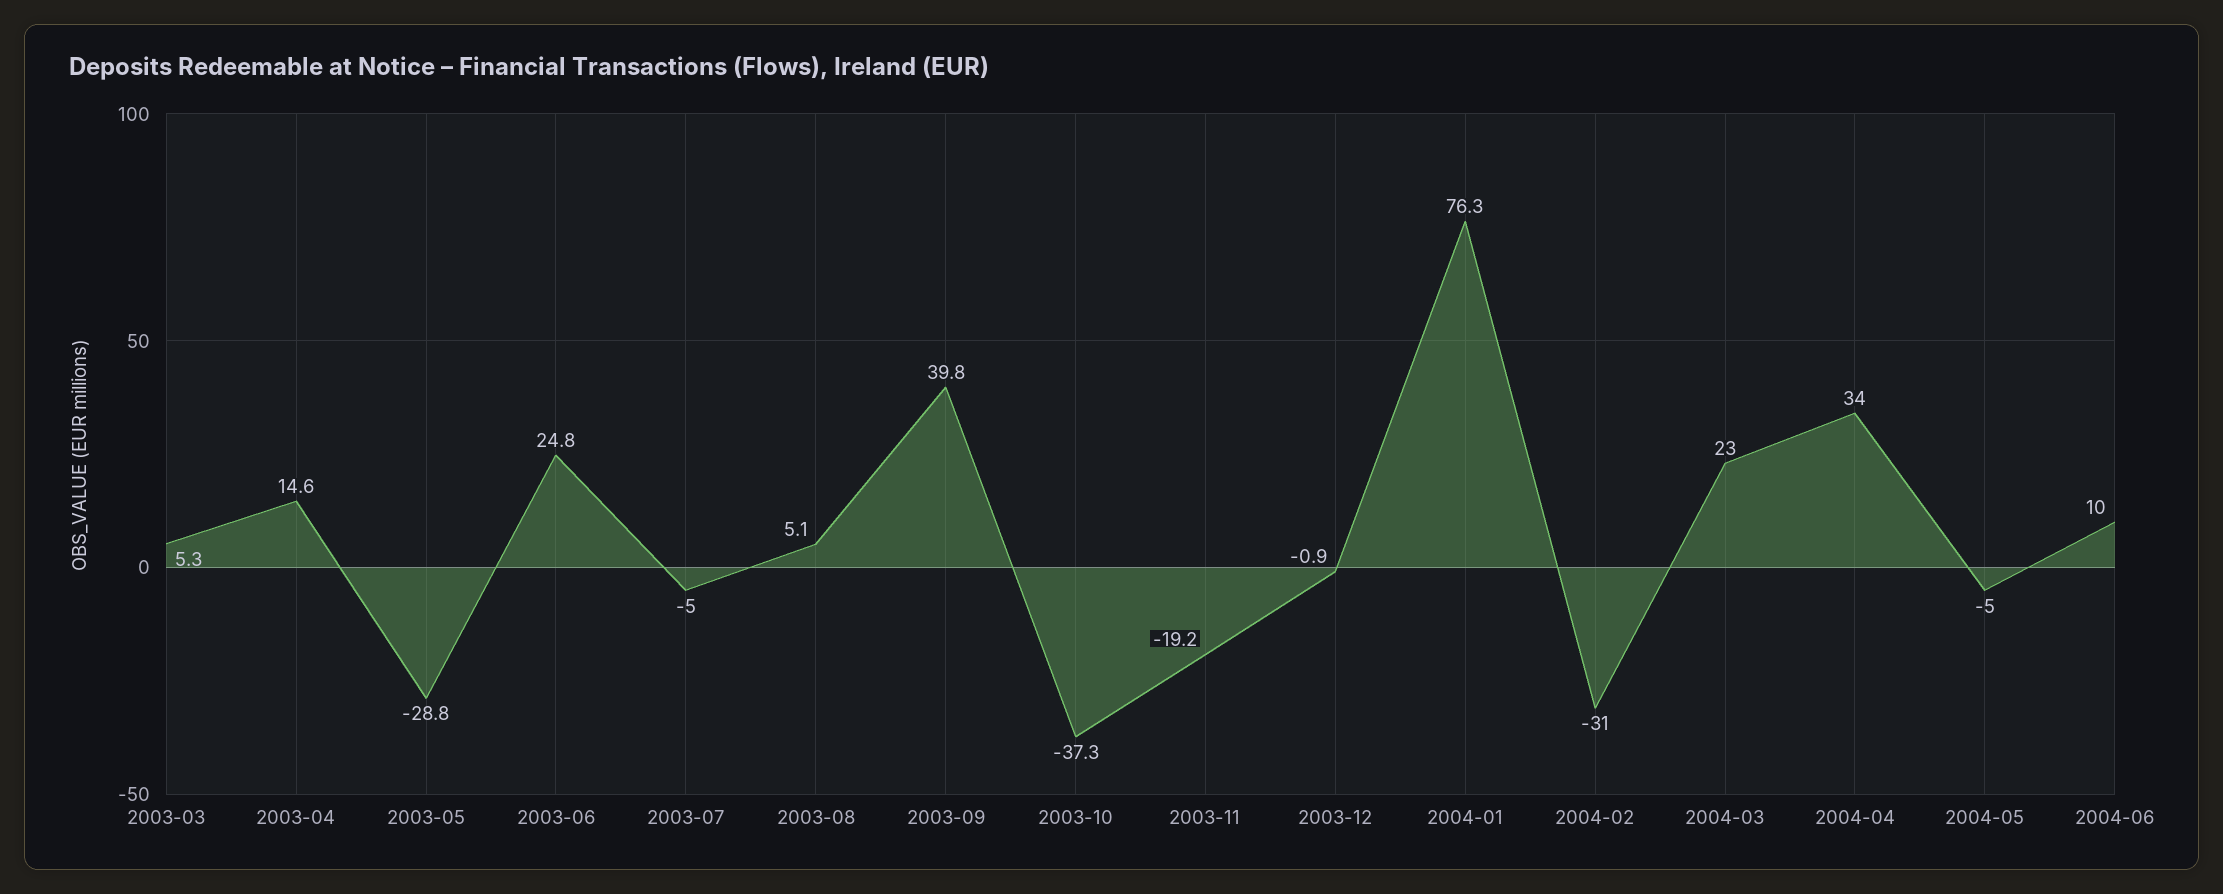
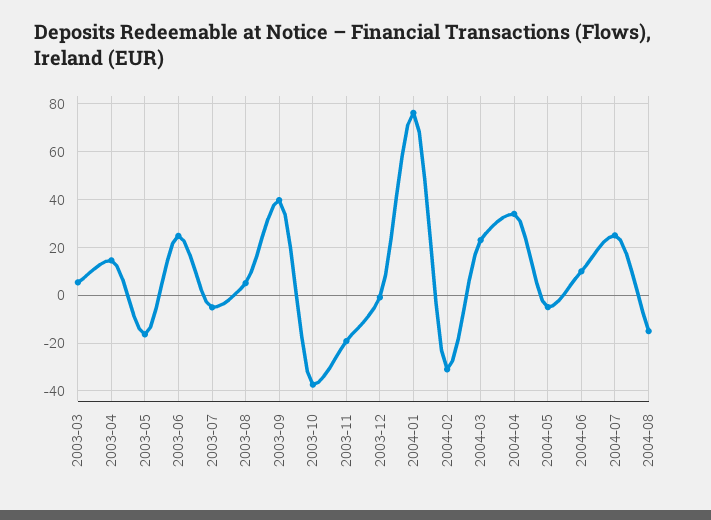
2003-05: -28.8 -> -15
2004-07: none -> 25
2004-08: none -> -15

